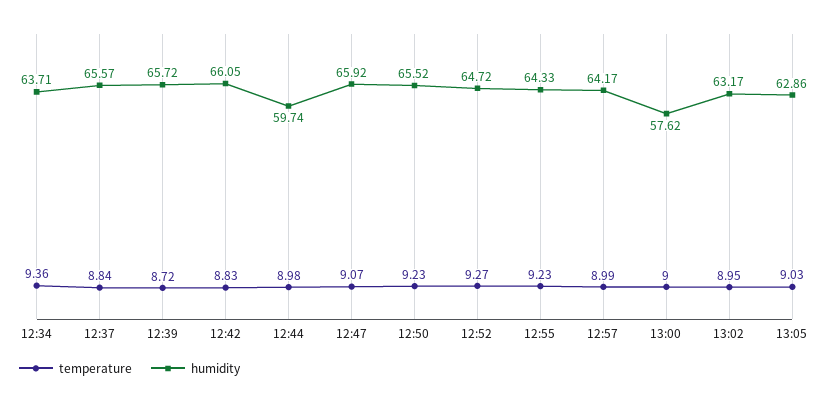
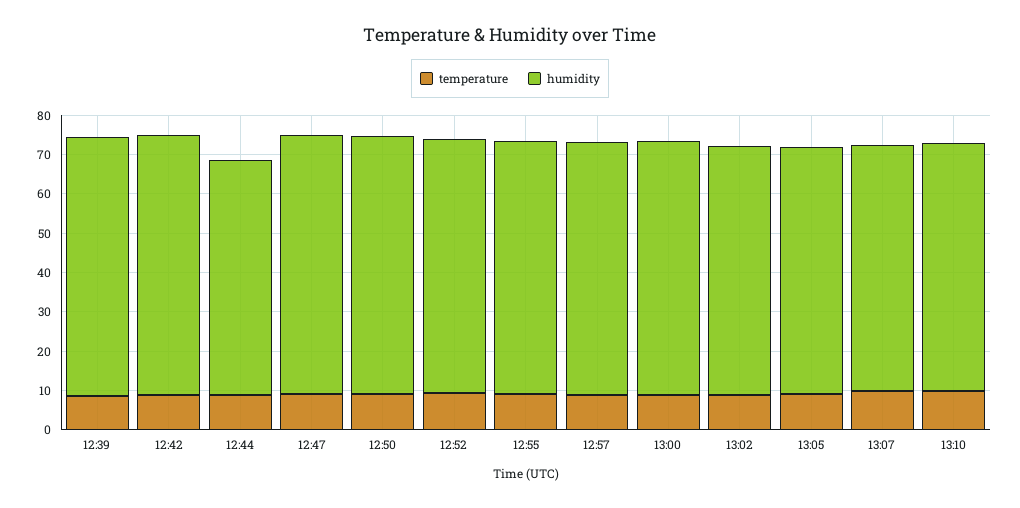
temperature, 12:34: 9.36 -> none
humidity, 12:34: 63.71 -> none
temperature, 12:37: 8.84 -> none
humidity, 12:37: 65.57 -> none
humidity, 13:00: 57.62 -> 65
temperature, 13:07: none -> 10
humidity, 13:07: none -> 62.5
temperature, 13:10: none -> 10
humidity, 13:10: none -> 62.5

